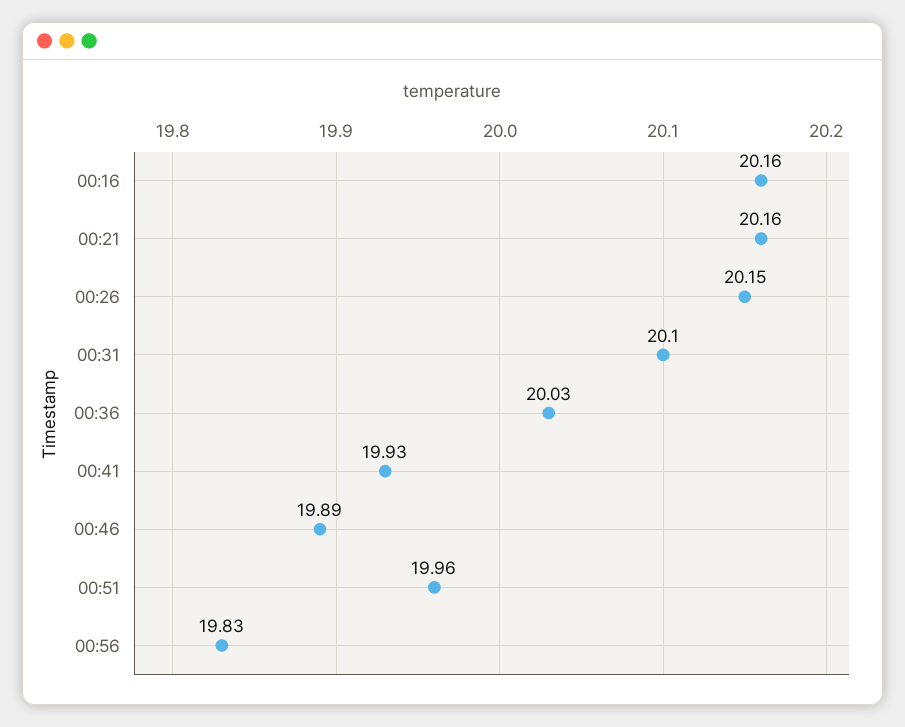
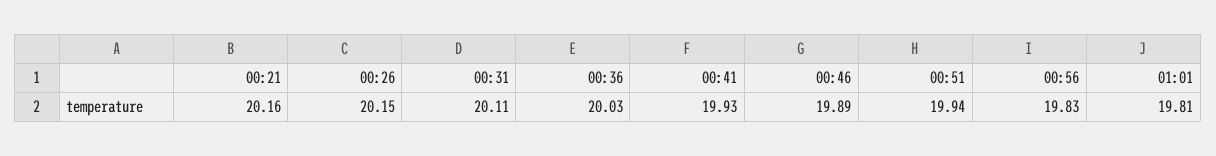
00:16: 20.16 -> none
00:31: 20.1 -> 20.11
00:51: 19.96 -> 19.94
01:01: none -> 19.81

